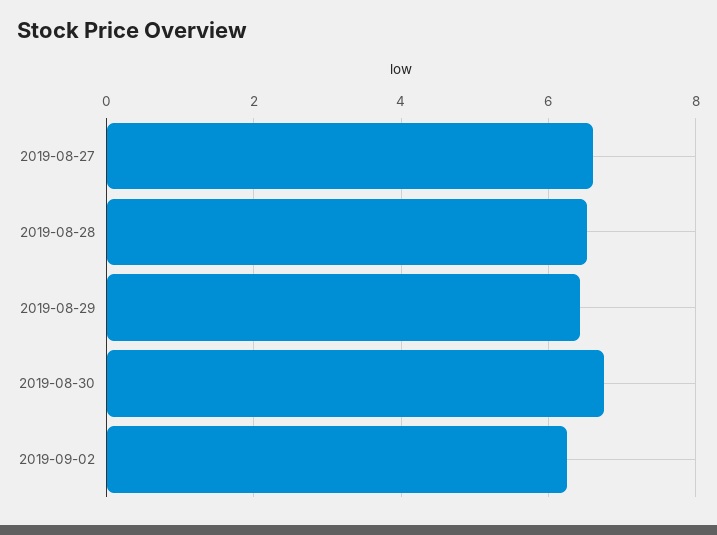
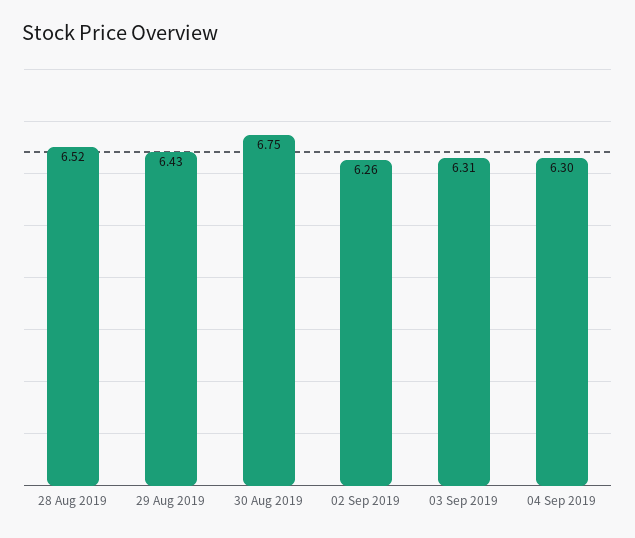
2019-08-27: 6.6 -> none
03 Sep 2019: none -> 6.31
04 Sep 2019: none -> 6.3

